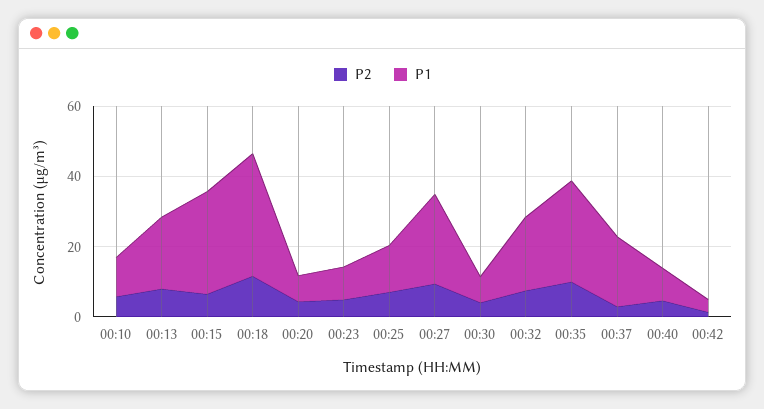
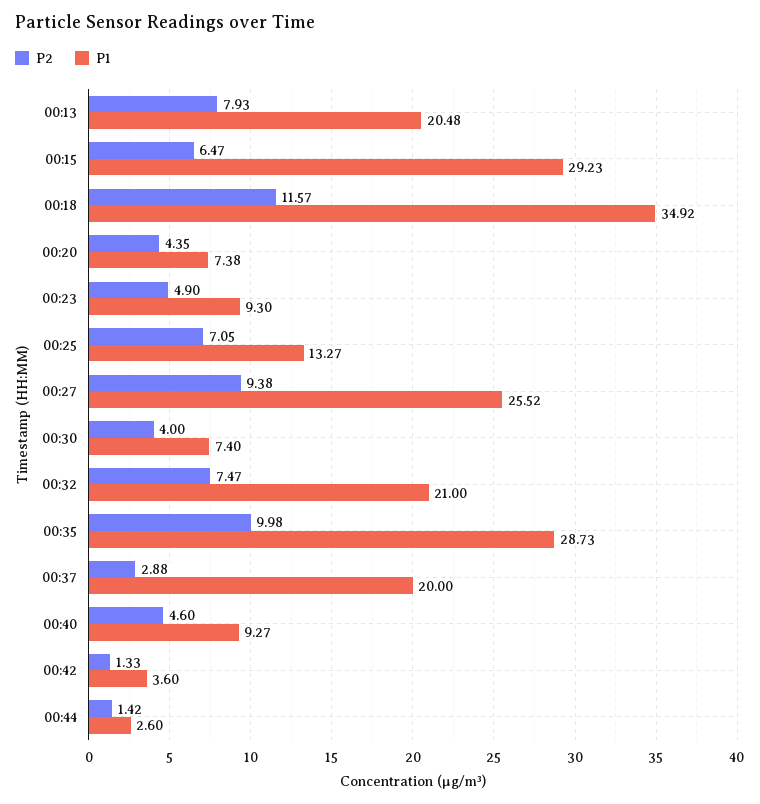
P2, 00:10: 5 -> none
P1, 00:10: 10 -> none
P2, 00:44: none -> 1.42
P1, 00:44: none -> 2.6

